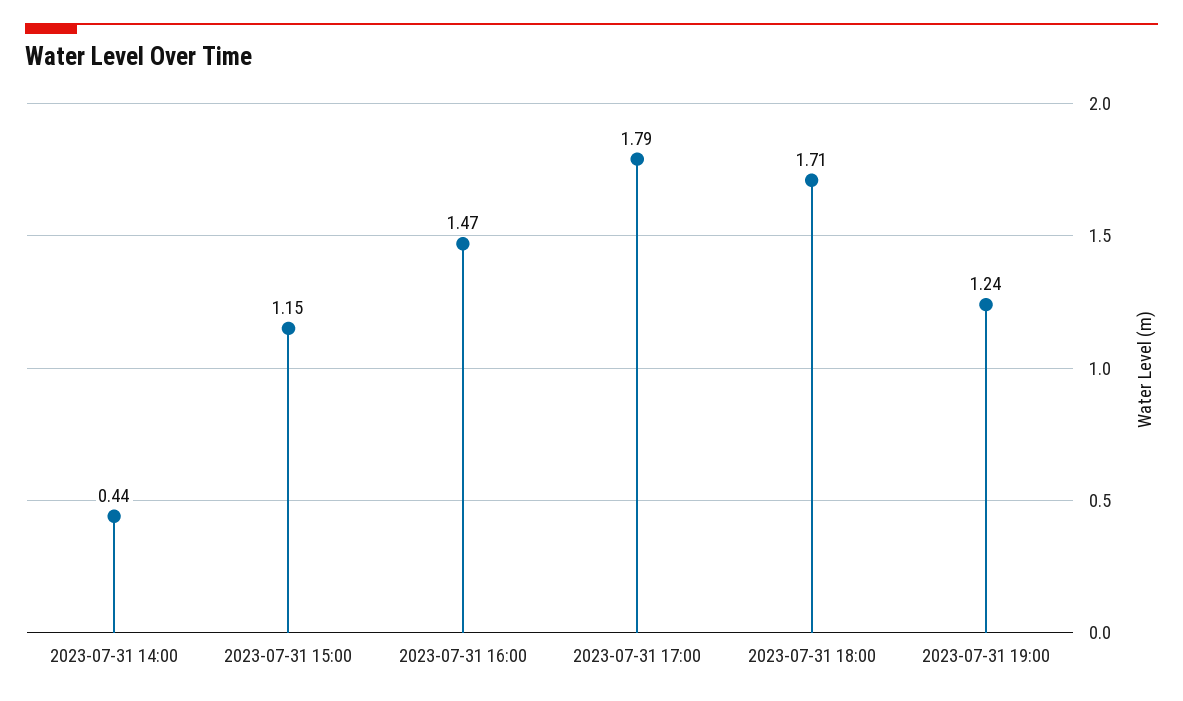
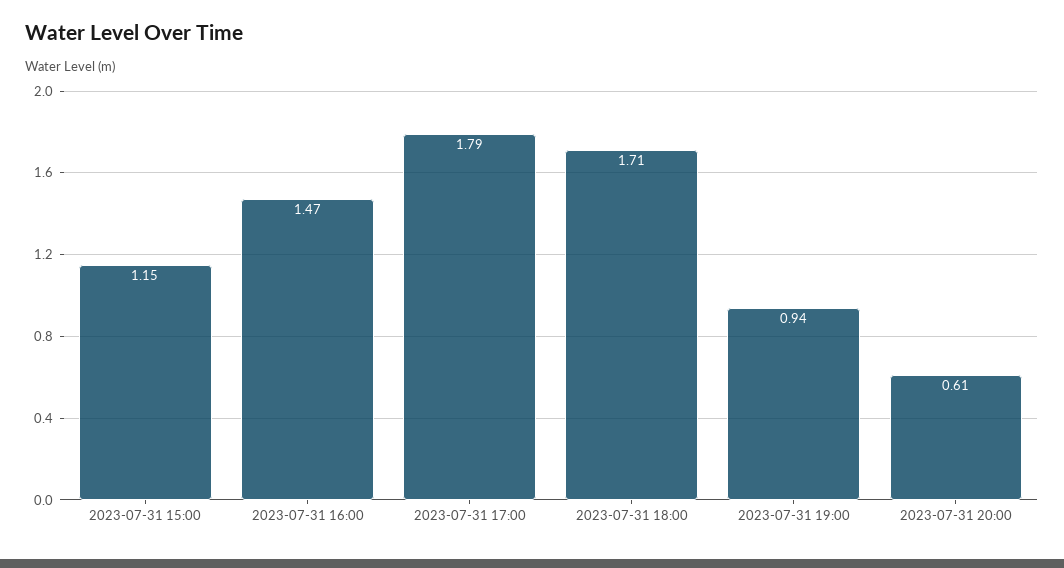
2023-07-31 14:00: 0.44 -> none
2023-07-31 19:00: 1.24 -> 0.94
2023-07-31 20:00: none -> 0.61

